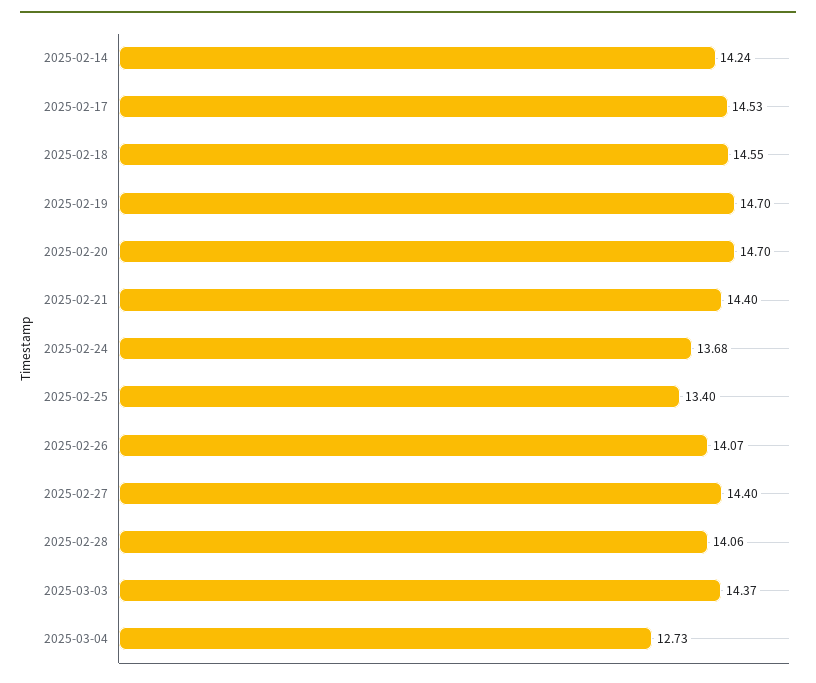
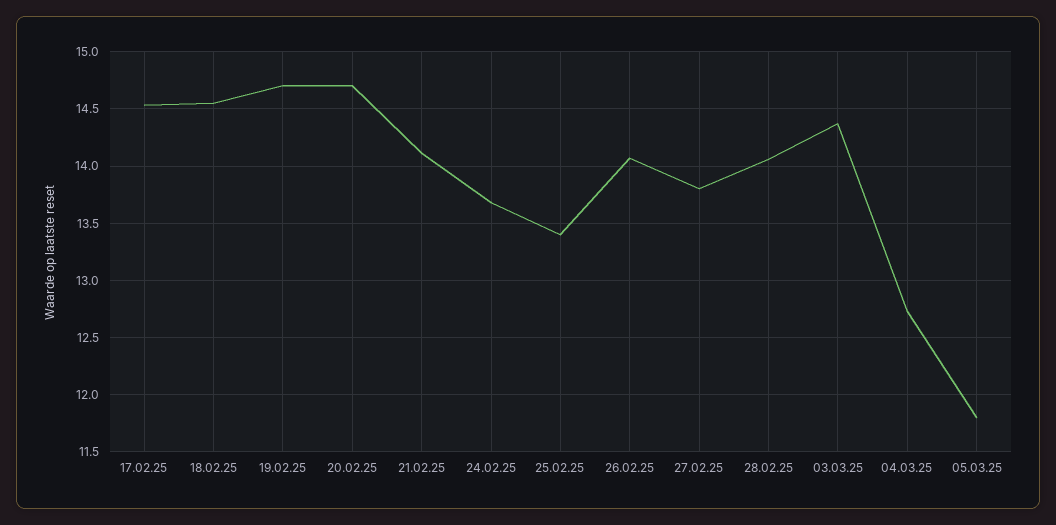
2025-02-14: 14.24 -> none
2025-02-21: 14.4 -> 14.1
2025-02-27: 14.4 -> 13.8
05.03.25: none -> 11.8

